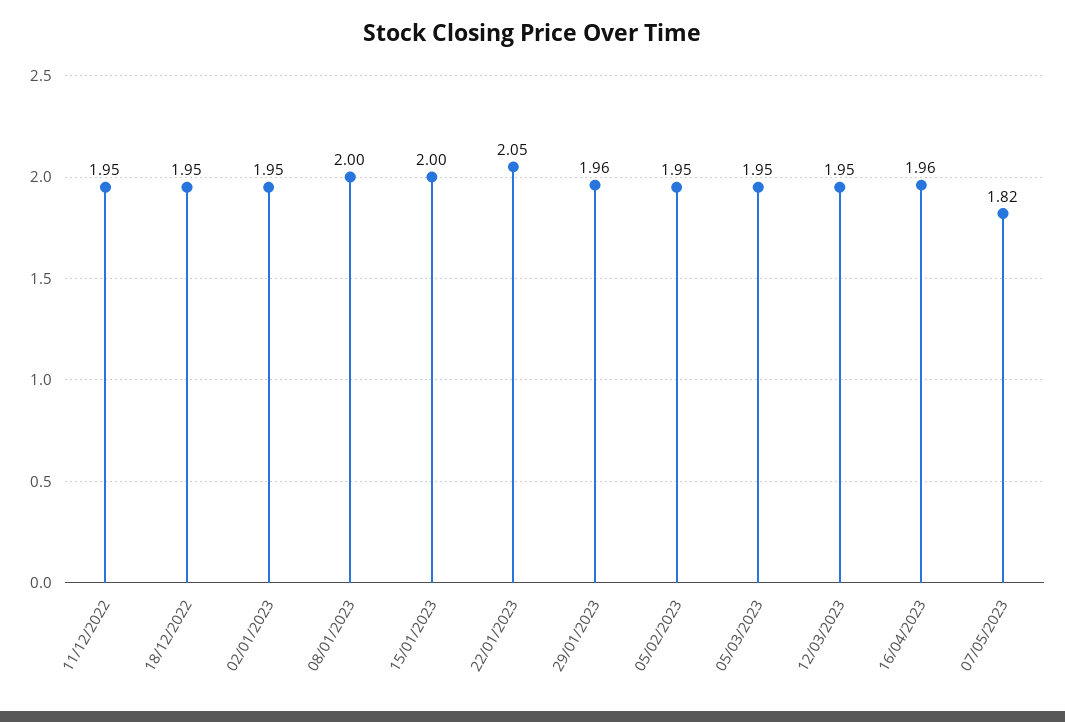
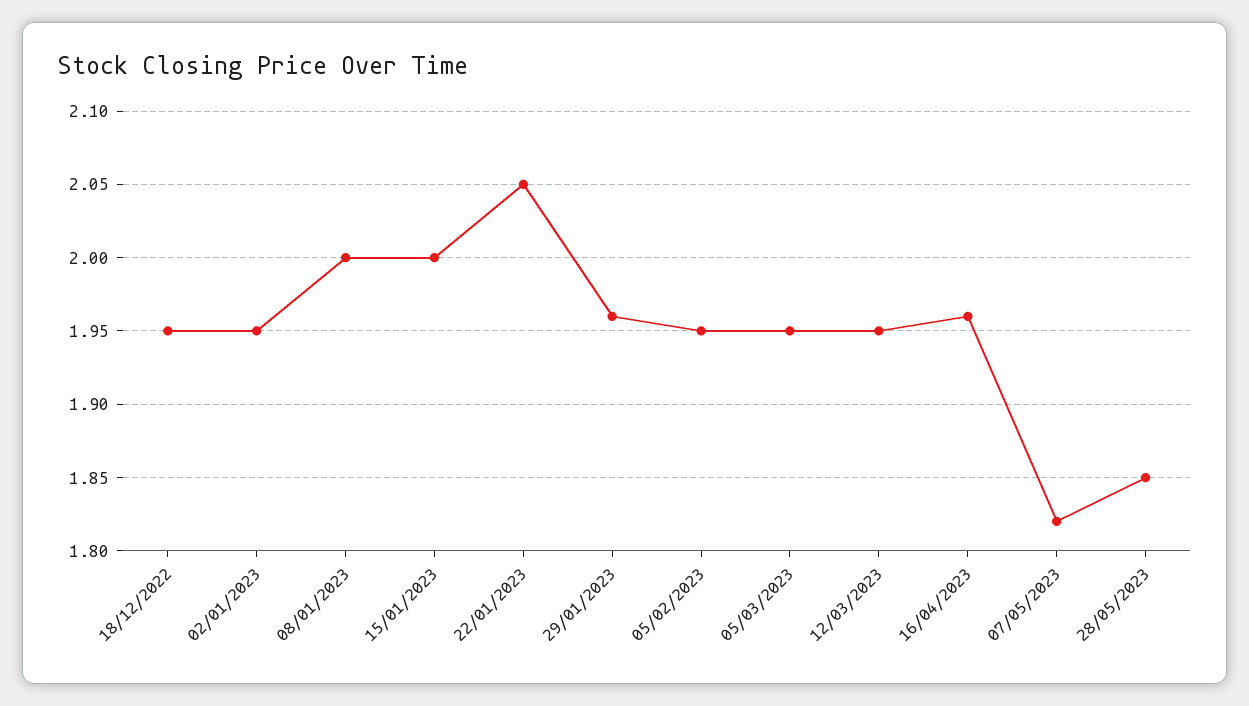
11/12/2022: 1.95 -> none
28/05/2023: none -> 1.85

